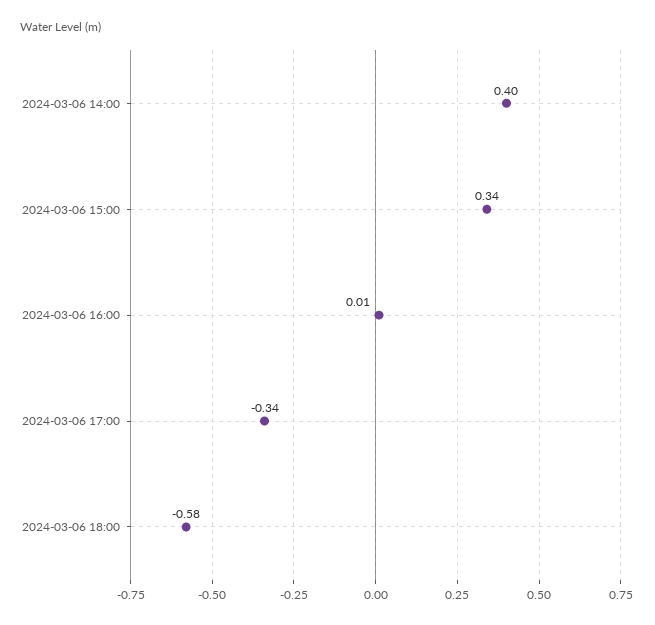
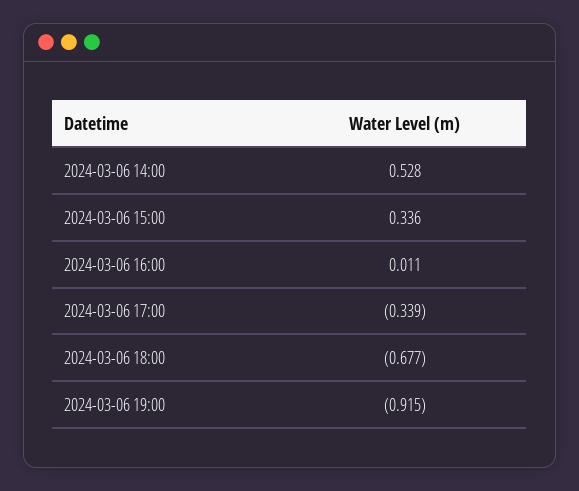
2024-03-06 14:00: 0.4 -> 0.528
2024-03-06 18:00: -0.58 -> -0.677
2024-03-06 19:00: none -> -0.915

